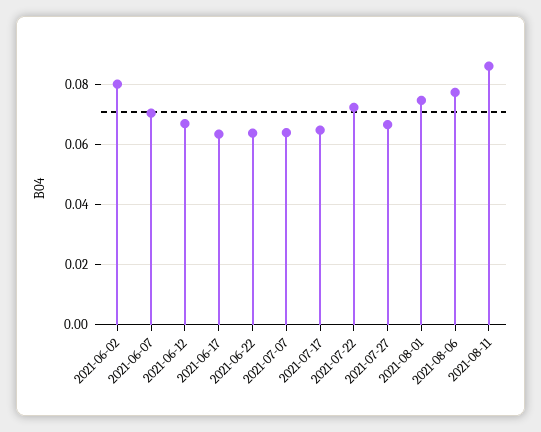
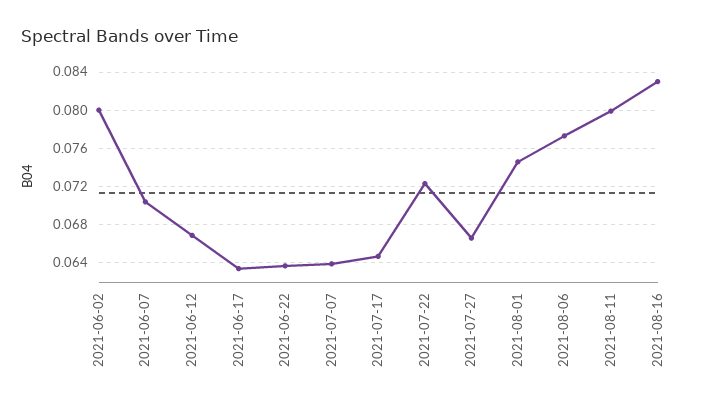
2021-08-11: 0.086 -> 0.08
2021-08-16: none -> 0.083

